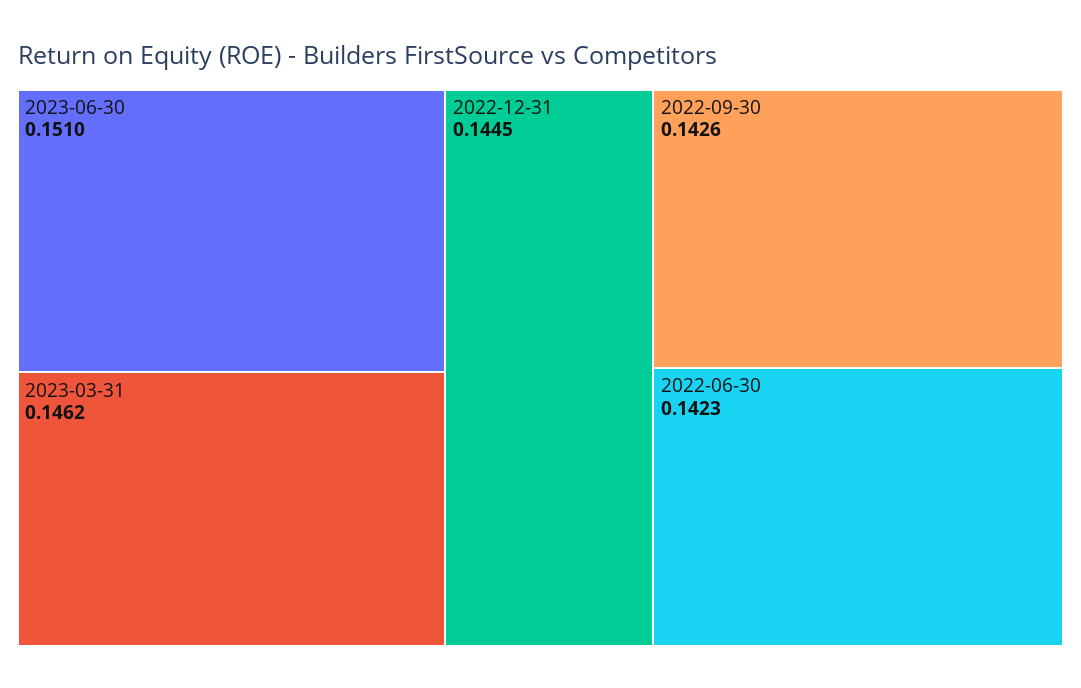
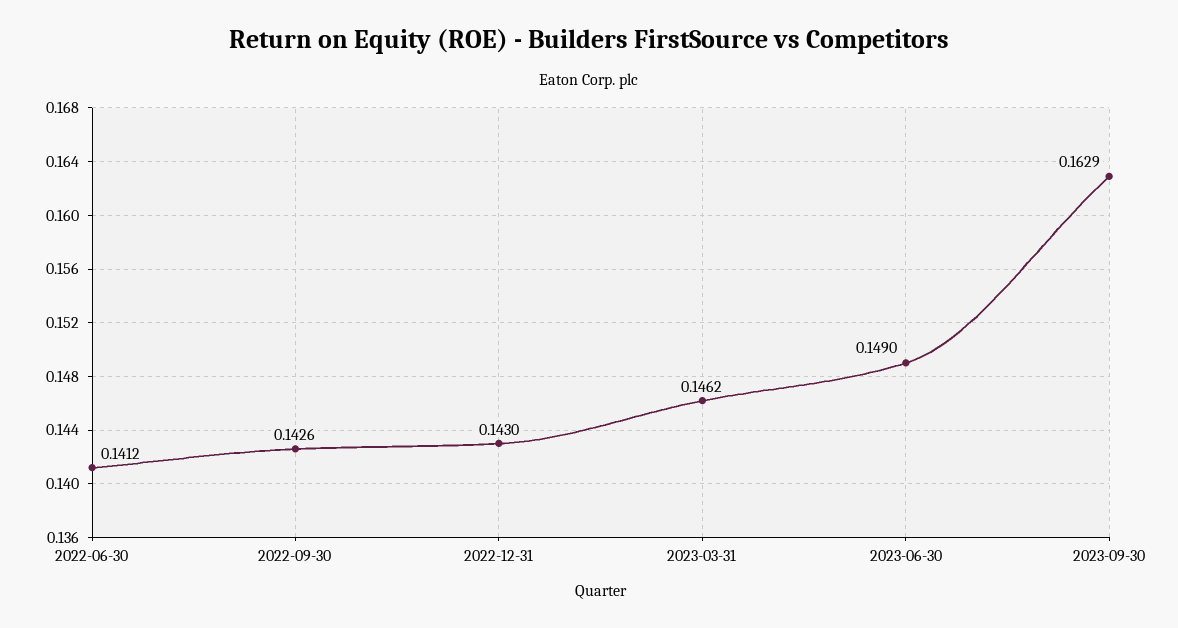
2023-06-30: 0.151 -> 0.149
2022-12-31: 0.1445 -> 0.143
2022-06-30: 0.1423 -> 0.1412
2023-09-30: none -> 0.1629

